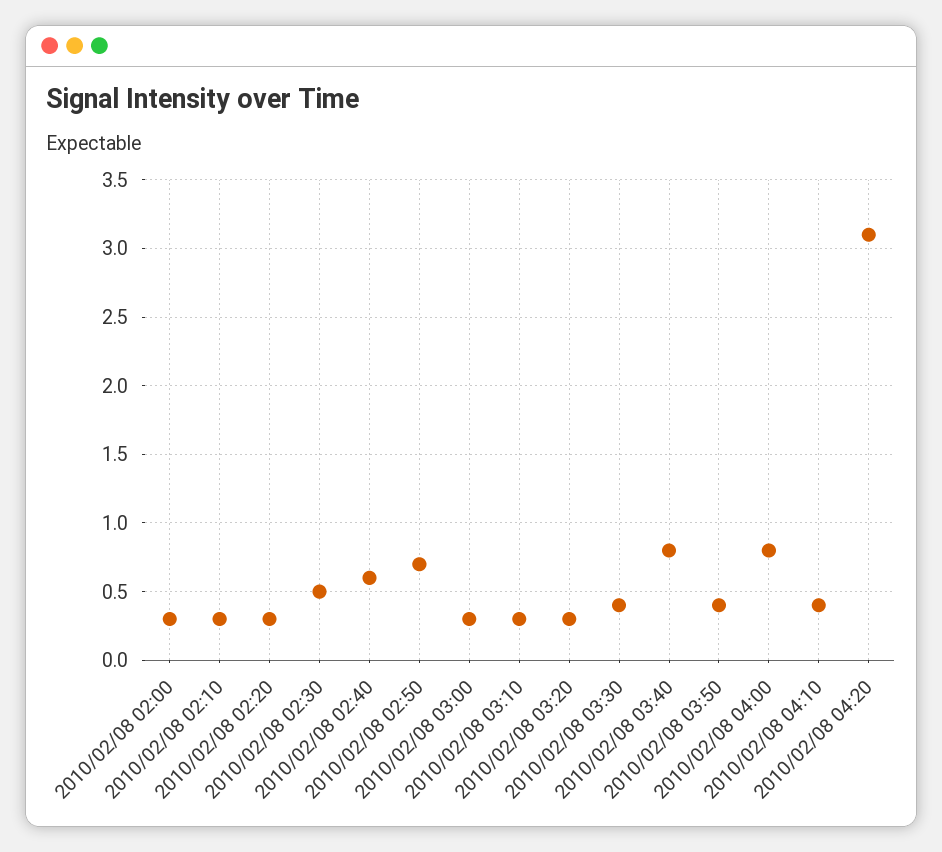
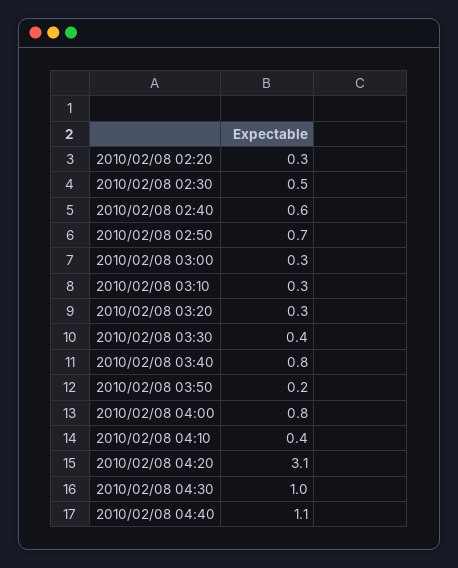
2010/02/08 02:00: 0.3 -> none
2010/02/08 02:10: 0.3 -> none
2010/02/08 03:50: 0.4 -> 0.2
2010/02/08 04:30: none -> 1
2010/02/08 04:40: none -> 1.1

